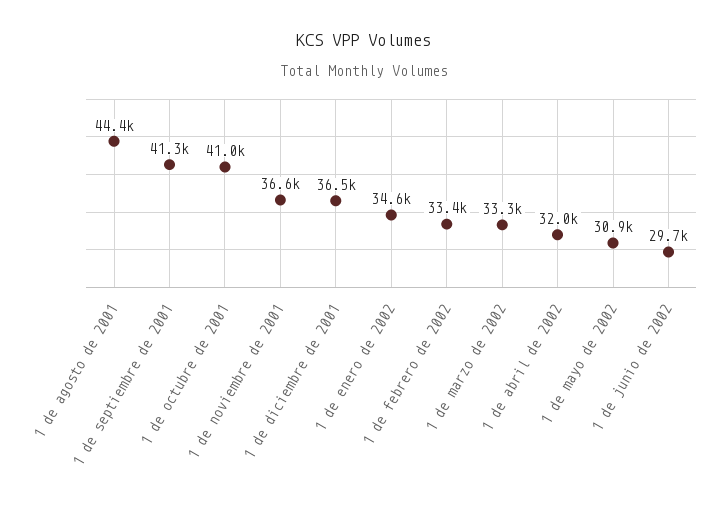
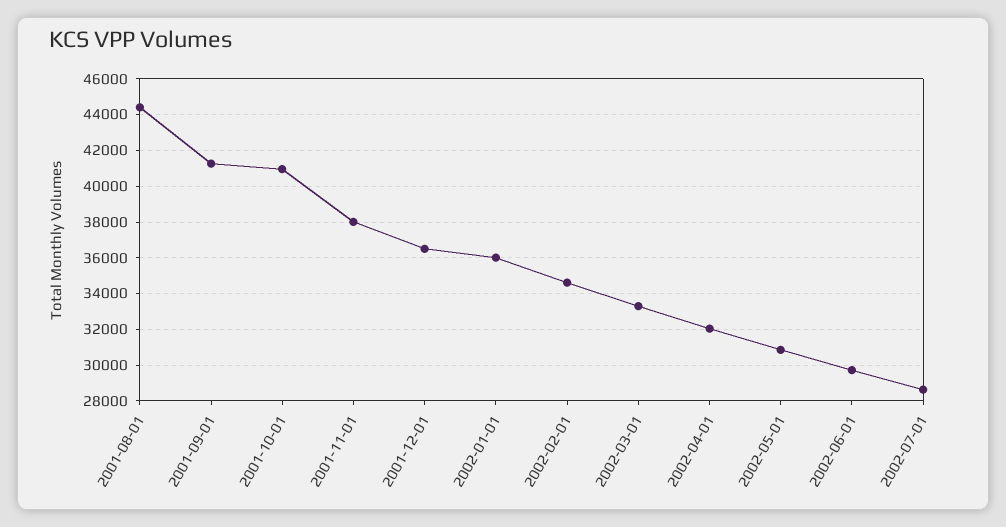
1 de noviembre de 2001: 36600 -> 38000
1 de enero de 2002: 34600 -> 36000
1 de febrero de 2002: 33400 -> 34500
2002-07-01: none -> 28500

